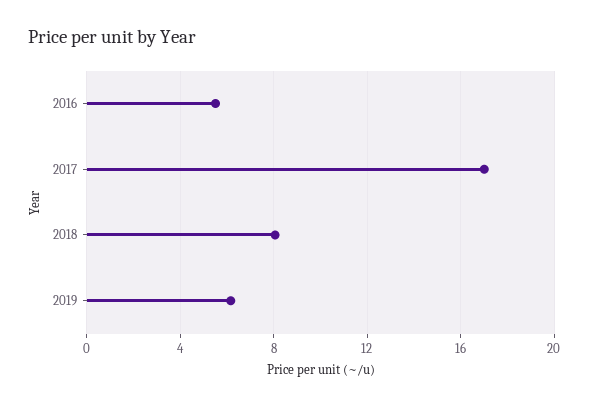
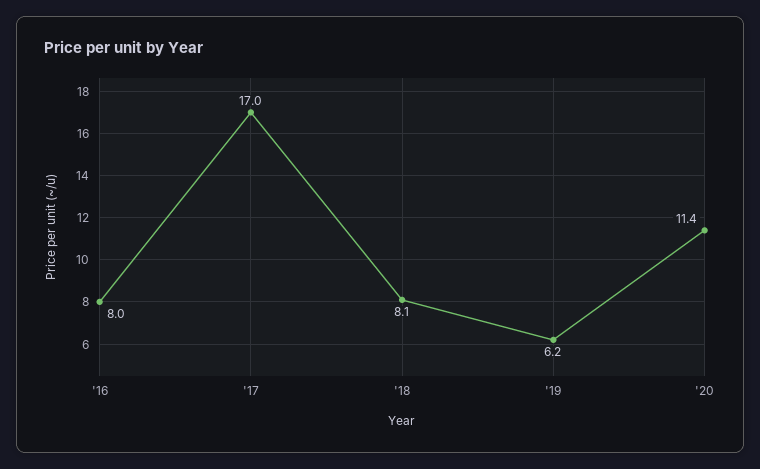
2016: 5.5 -> 8
'20: none -> 11.4

